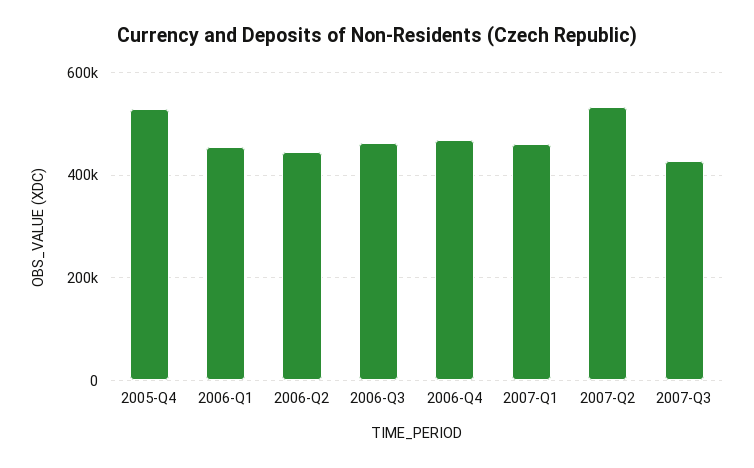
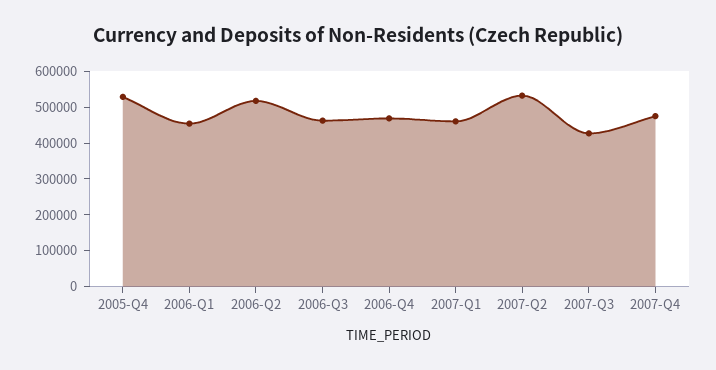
2006-Q2: 440000 -> 525000
2007-Q4: none -> 475000

